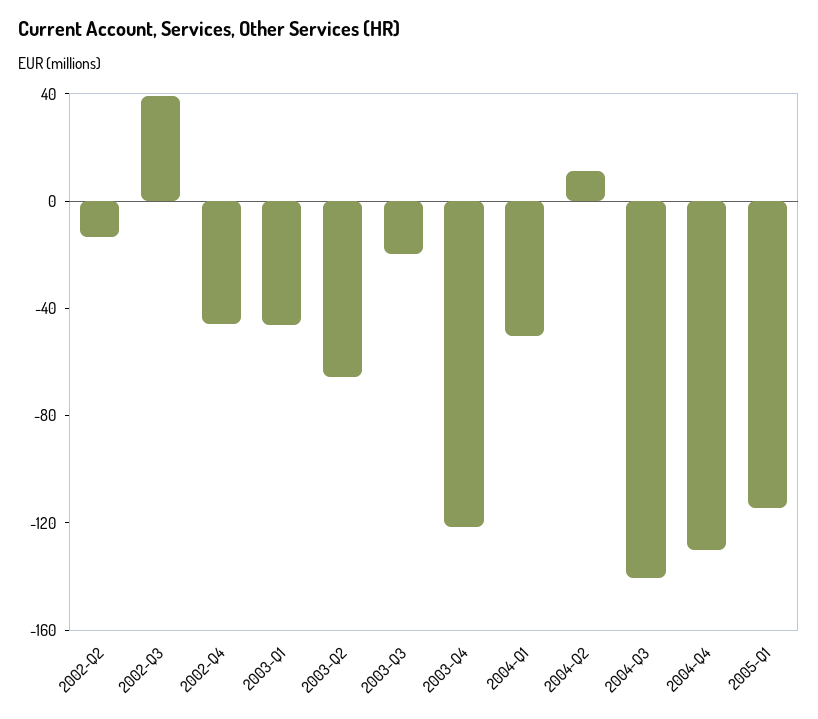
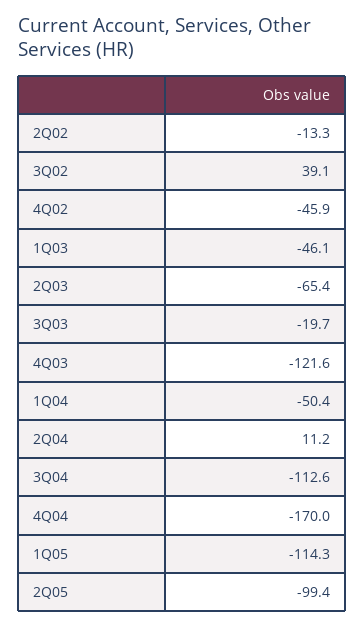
2004-Q3: -140 -> -112.6
2004-Q4: -130 -> -170
2Q05: none -> -99.4

